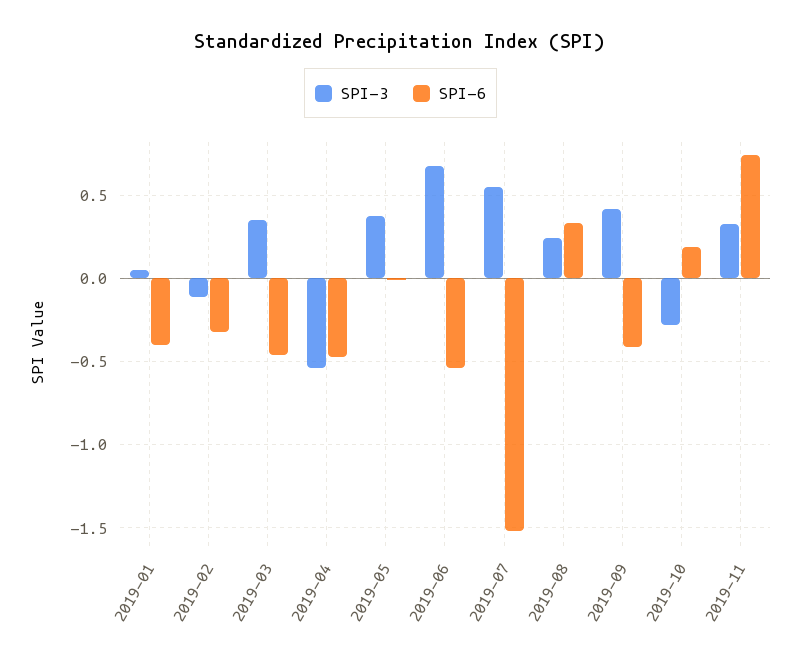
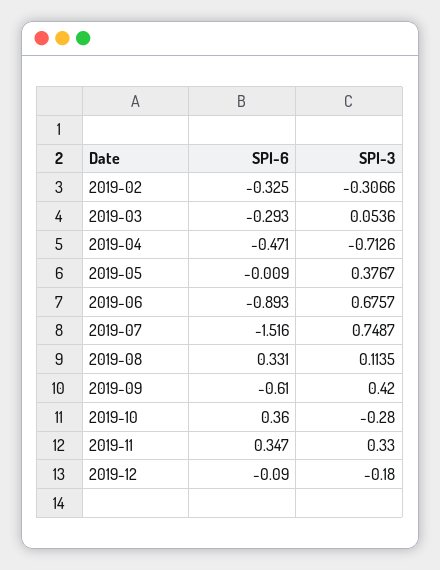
SPI-3, 2019-01: 0.05 -> none
SPI-6, 2019-01: -0.4 -> none
SPI-3, 2019-02: -0.1 -> -0.3066
SPI-3, 2019-03: 0.35 -> 0.0536
SPI-6, 2019-03: -0.45 -> -0.293
SPI-3, 2019-04: -0.55 -> -0.7126
SPI-6, 2019-06: -0.55 -> -0.893
SPI-3, 2019-07: 0.55 -> 0.7487
SPI-3, 2019-08: 0.25 -> 0.1135
SPI-6, 2019-09: -0.4 -> -0.61
SPI-6, 2019-10: 0.2 -> 0.36
SPI-6, 2019-11: 0.75 -> 0.347
SPI-6, 2019-12: none -> -0.09
SPI-3, 2019-12: none -> -0.18

